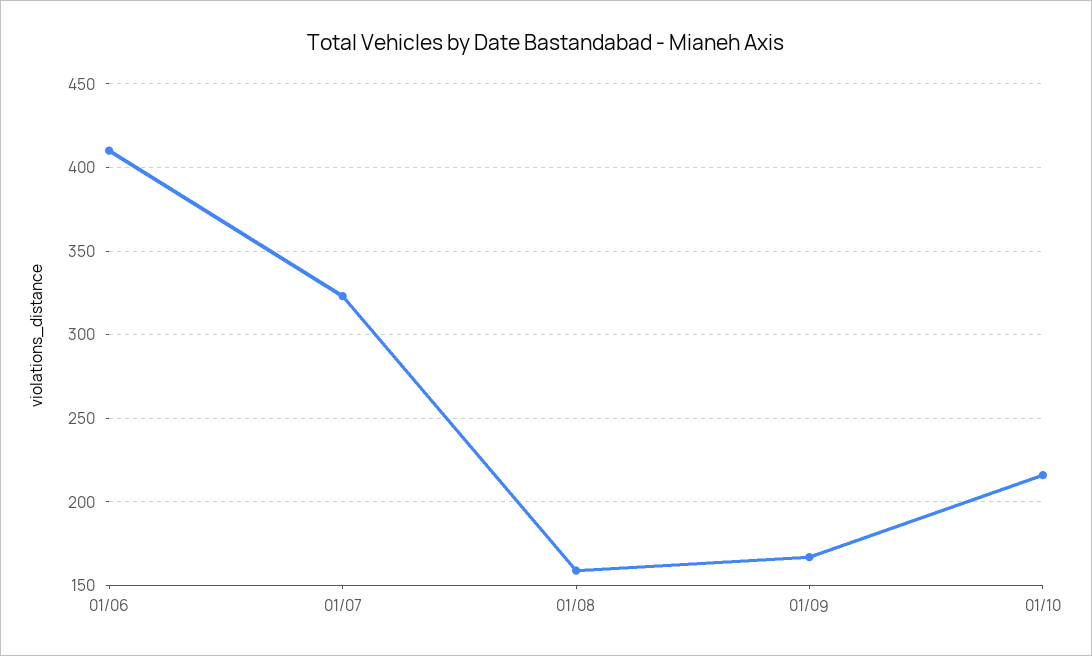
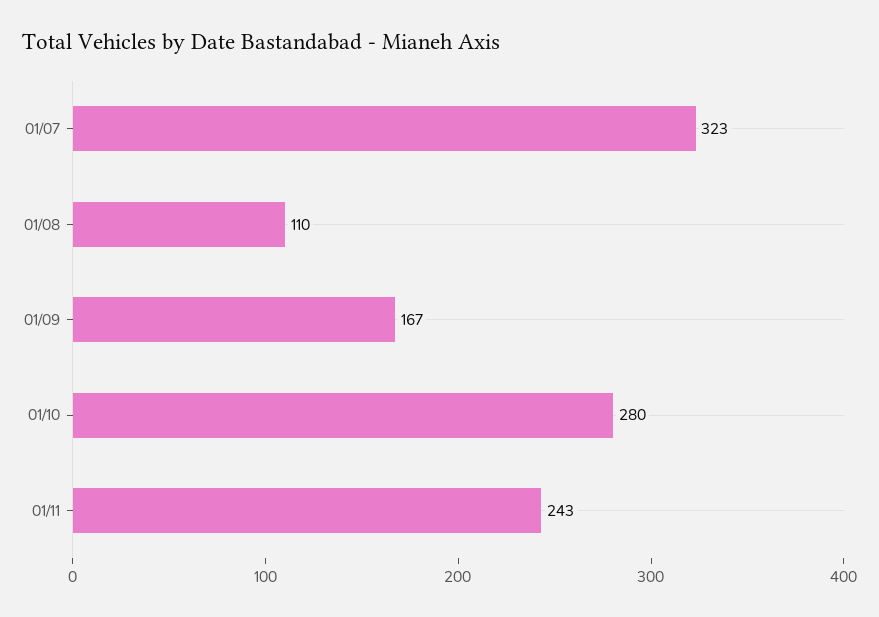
01/06: 410 -> none
01/08: 160 -> 110
01/10: 215 -> 280
01/11: none -> 243

